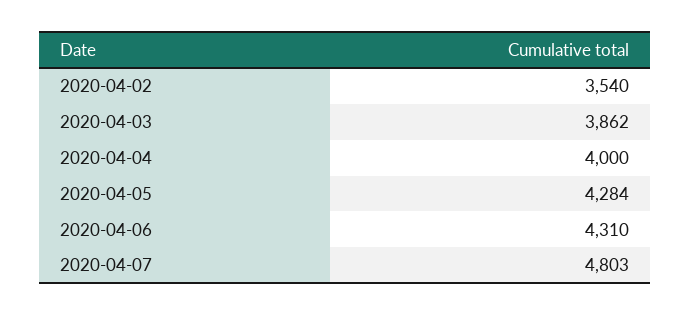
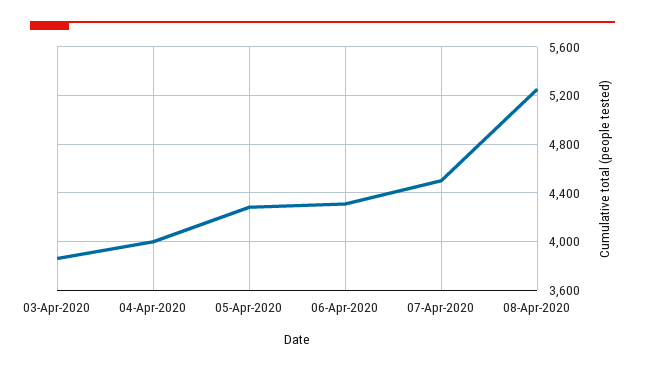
2020-04-02: 3540 -> none
2020-04-07: 4803 -> 4500
08-Apr-2020: none -> 5250

